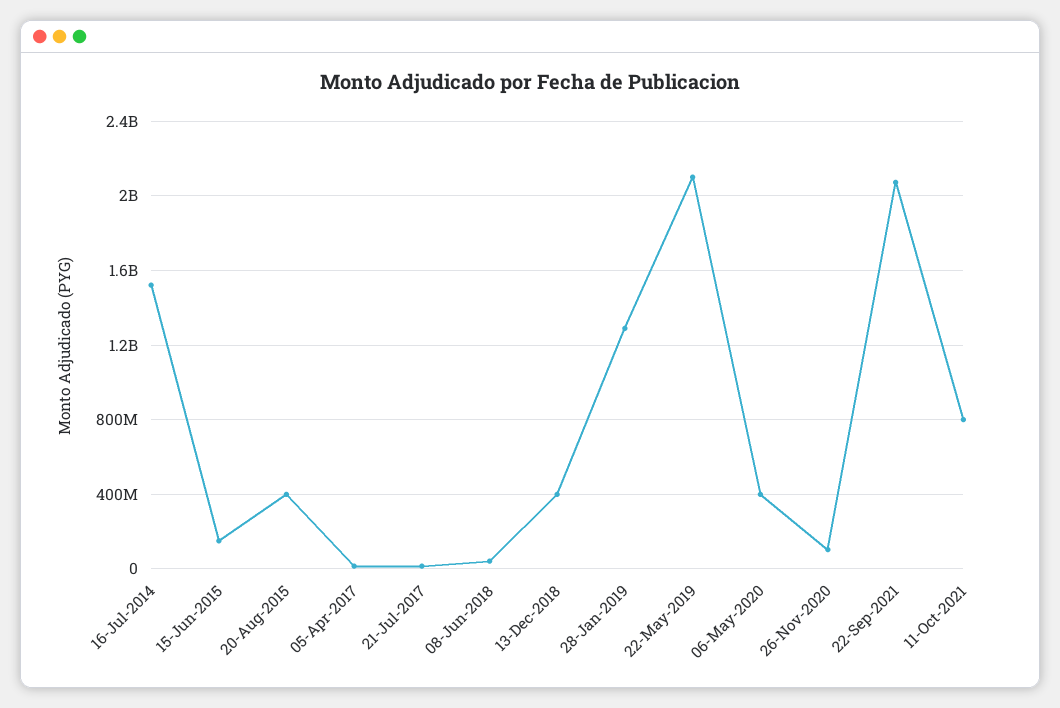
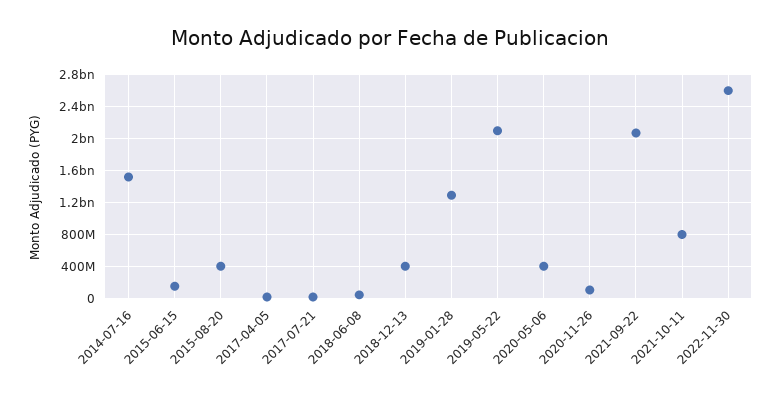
2022-11-30: none -> 2600000000

